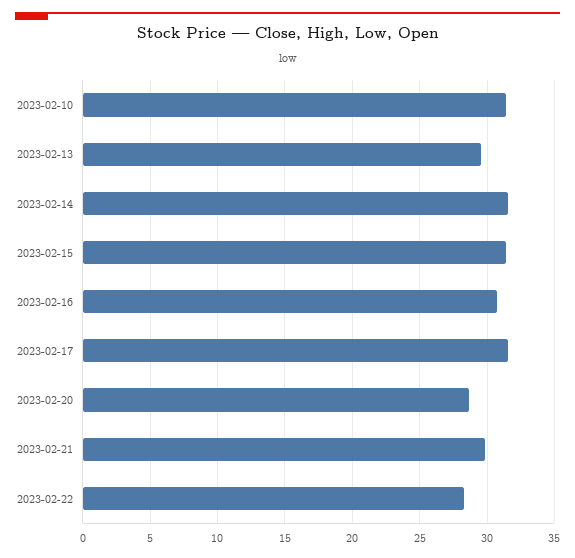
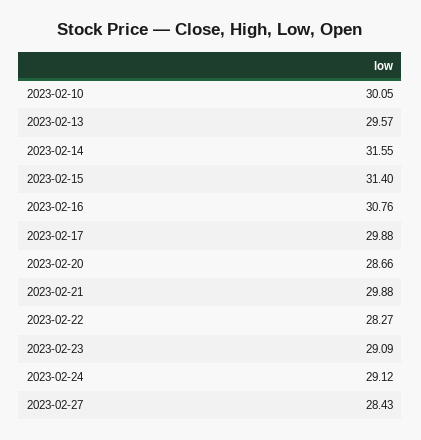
2023-02-10: 31.5 -> 30.05
2023-02-17: 31.5 -> 29.88
2023-02-23: none -> 29.09
2023-02-24: none -> 29.12
2023-02-27: none -> 28.43

